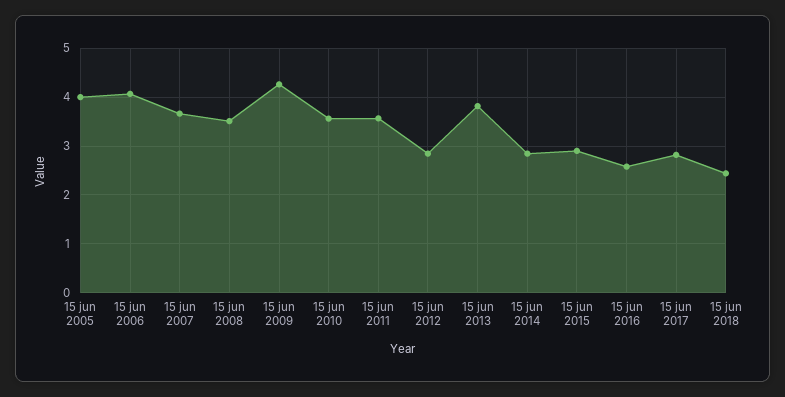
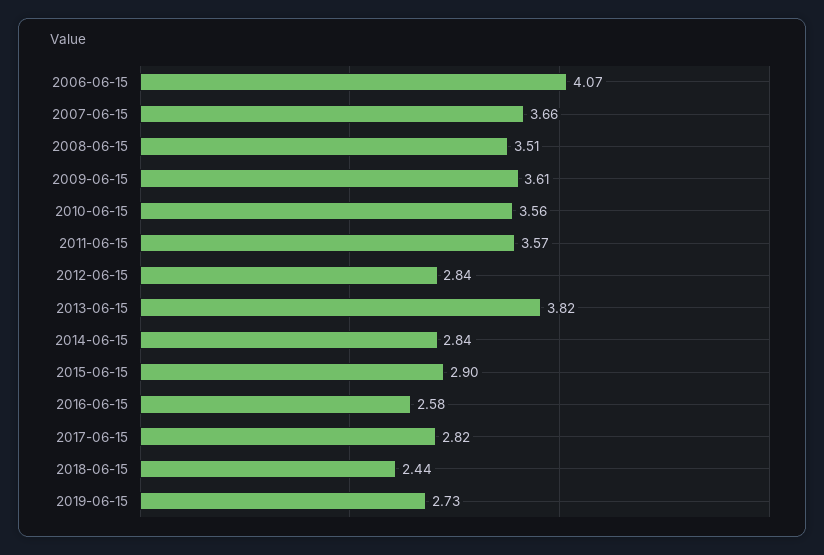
15 jun 2005: 4 -> none
15 jun 2009: 4.2 -> 3.61
2019-06-15: none -> 2.73

